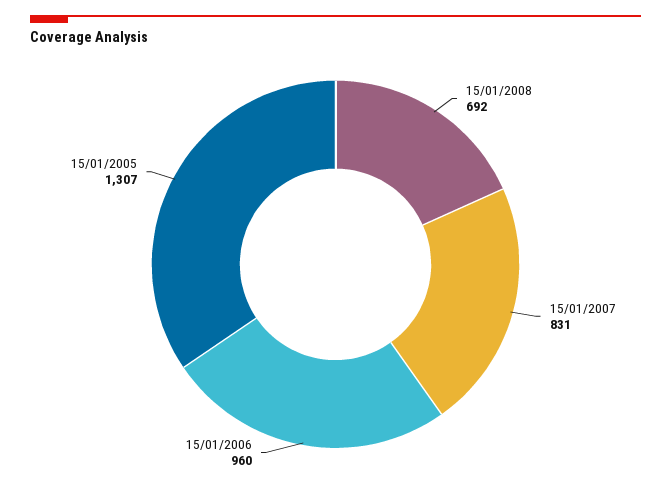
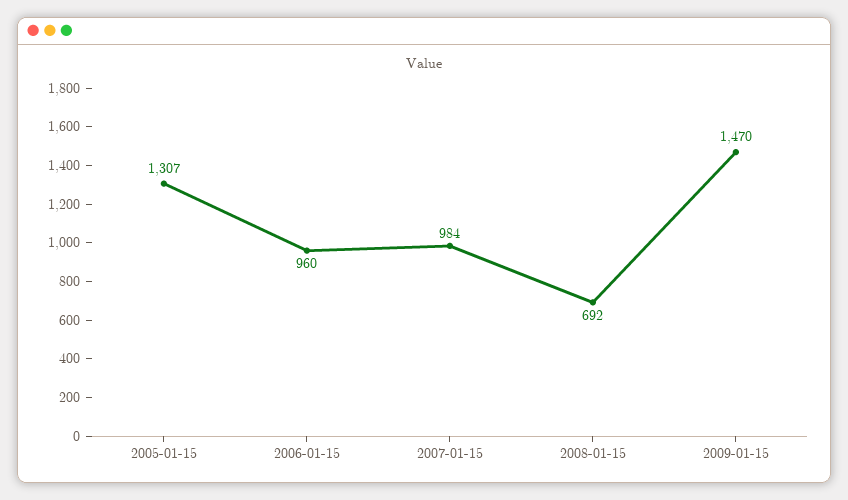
15/01/2007: 831 -> 984
2009-01-15: none -> 1470

